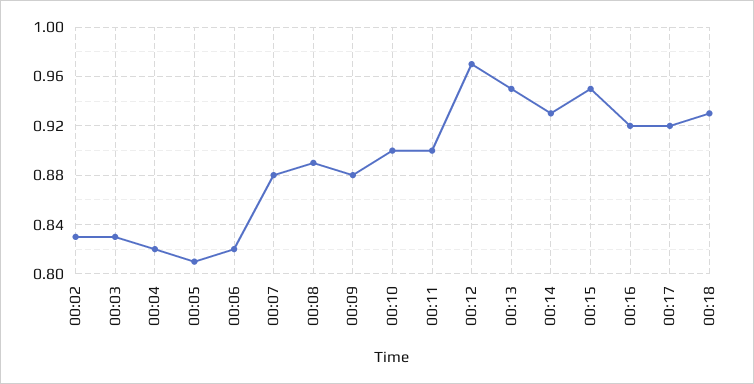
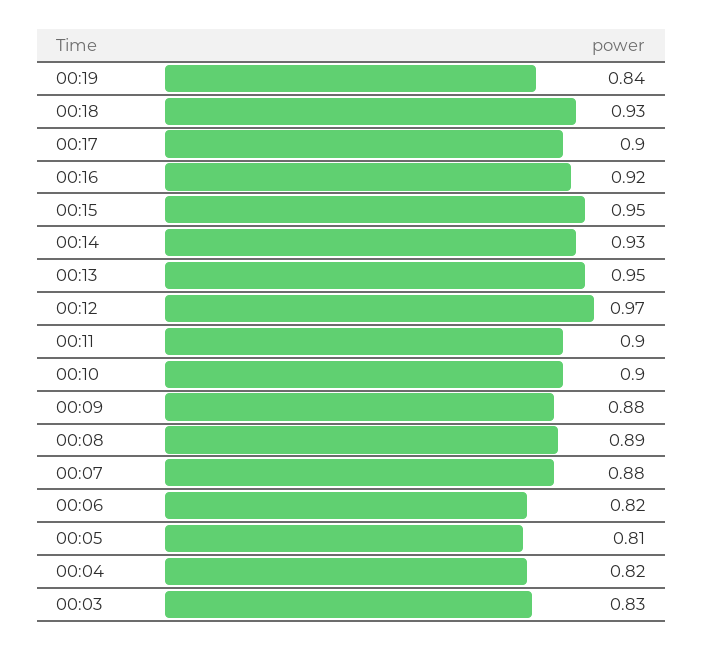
00:02: 0.83 -> none
00:17: 0.92 -> 0.9
00:19: none -> 0.84

